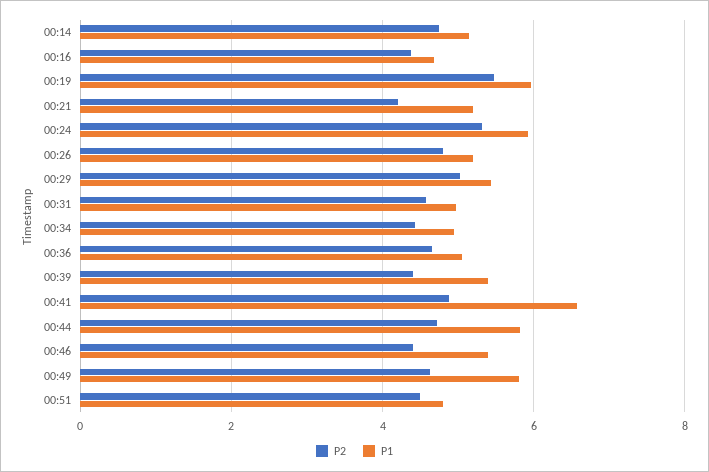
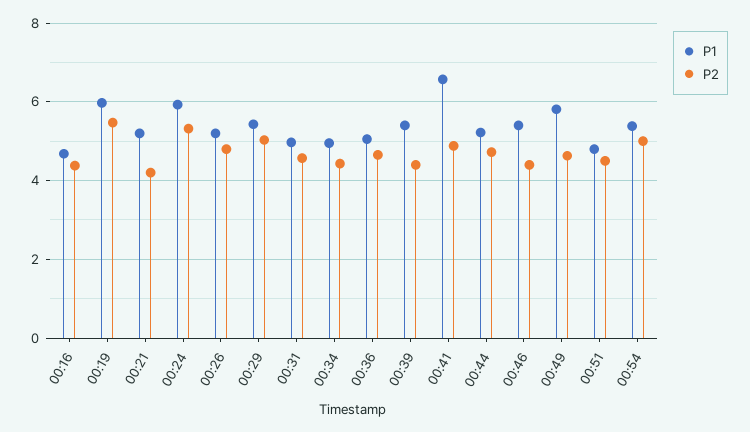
P2, 00:14: 4.8 -> none
P1, 00:14: 5.2 -> none
P1, 00:44: 5.8 -> 5.2
P1, 00:54: none -> 5.4
P2, 00:54: none -> 5

